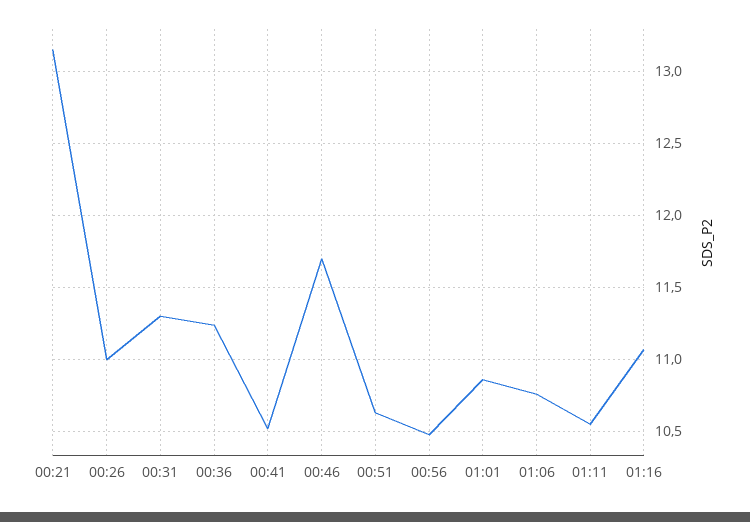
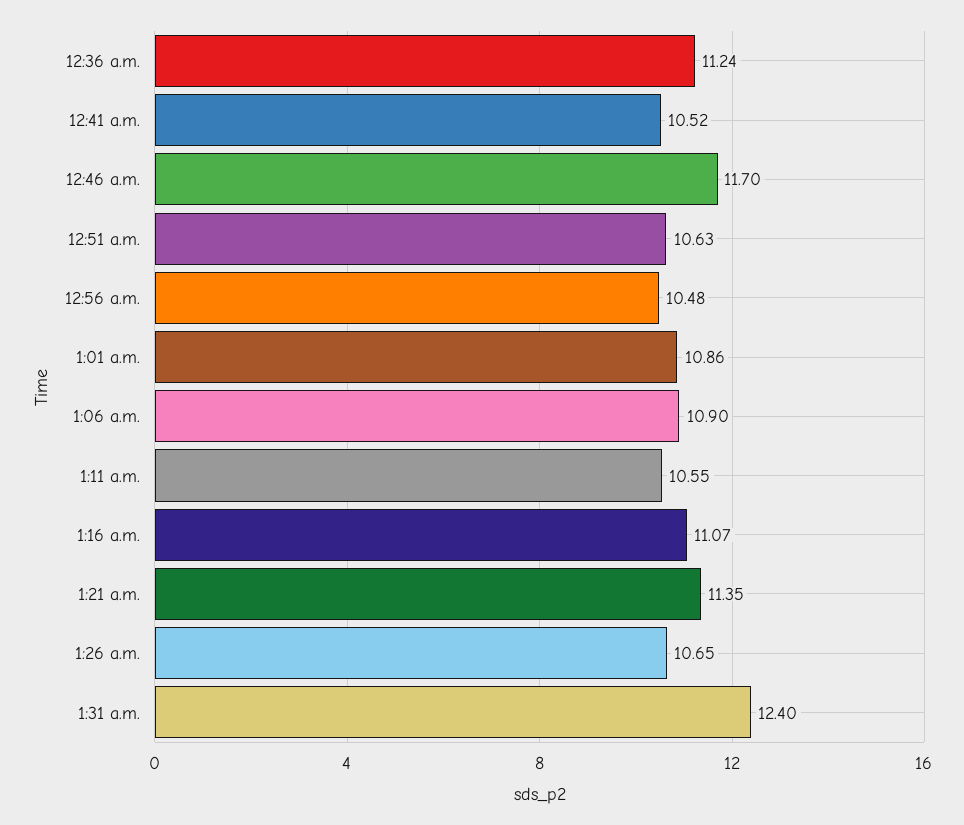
00:21: 13.15 -> none
00:26: 11 -> none
00:31: 11.3 -> none
01:06: 10.75 -> 10.9
1:21 a.m.: none -> 11.35
1:26 a.m.: none -> 10.65
1:31 a.m.: none -> 12.4

